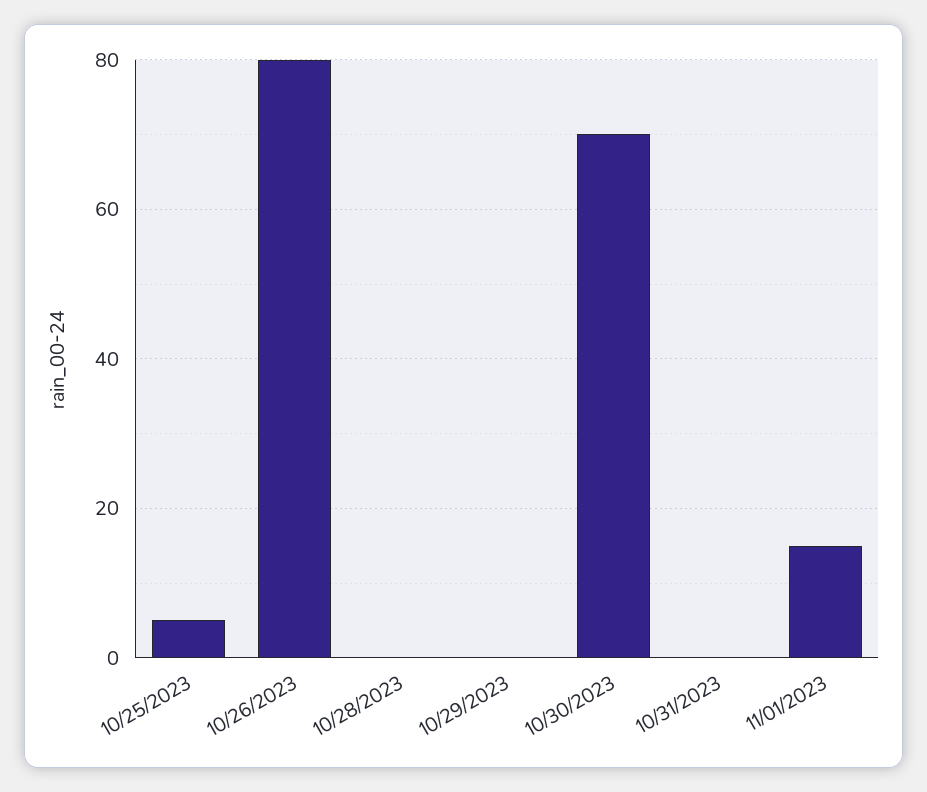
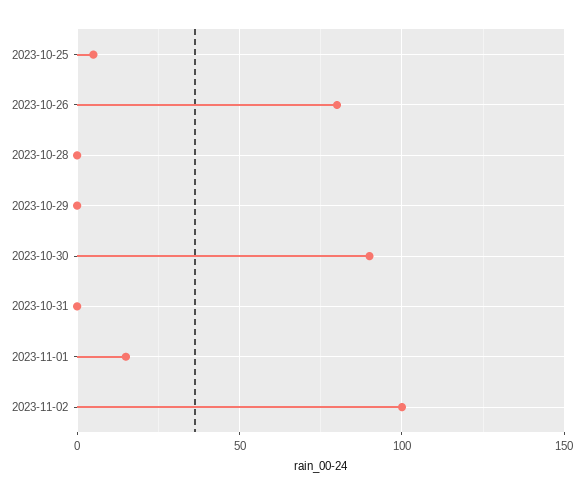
10/30/2023: 70 -> 90
2023-11-02: none -> 100

